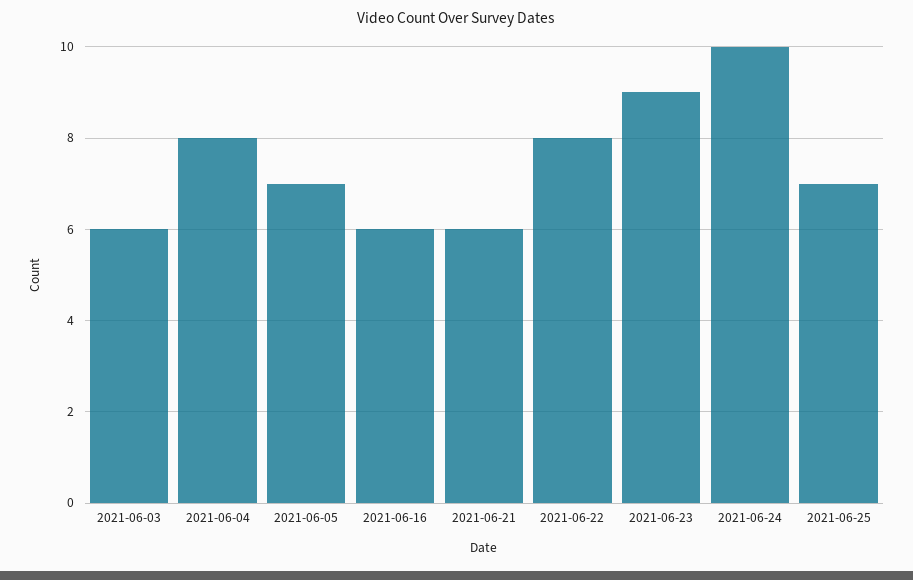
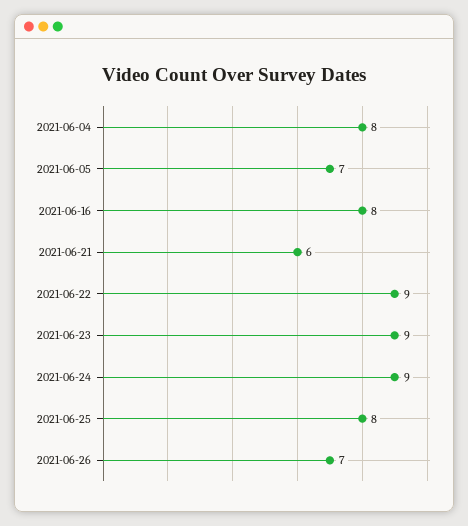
2021-06-03: 6 -> none
2021-06-16: 6 -> 8
2021-06-22: 8 -> 9
2021-06-24: 10 -> 9
2021-06-25: 7 -> 8
2021-06-26: none -> 7

